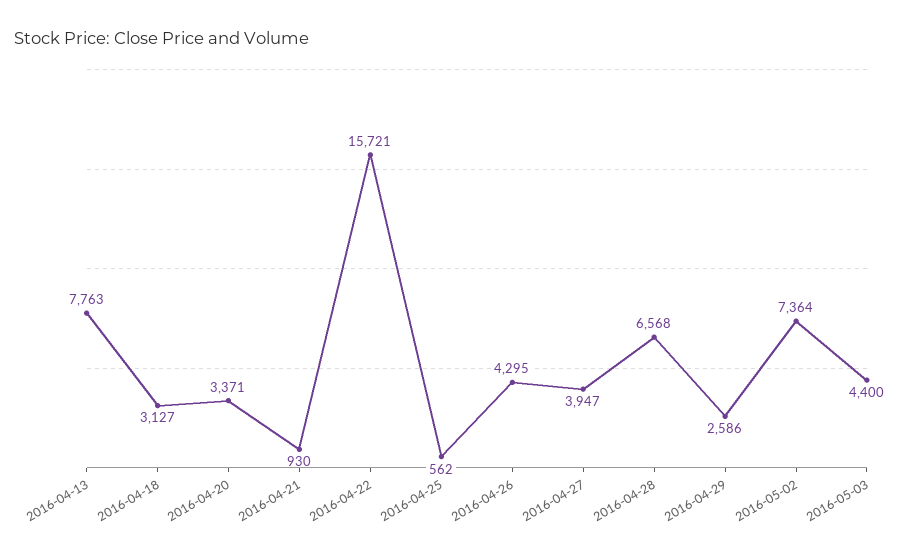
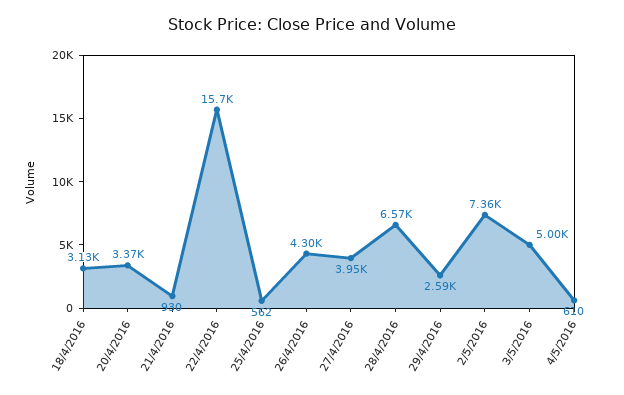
2016-04-13: 7763 -> none
2016-05-03: 4400 -> 5000
4/5/2016: none -> 610

